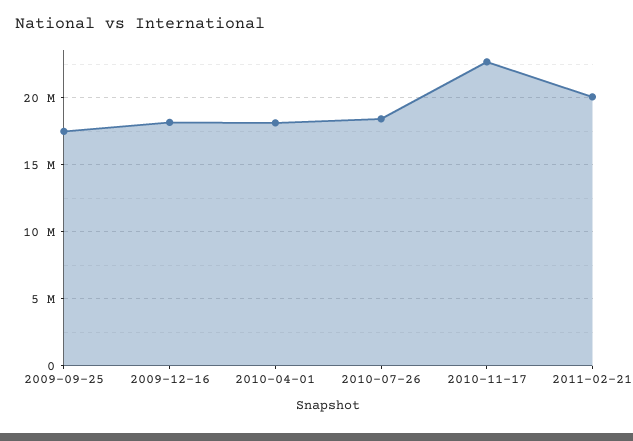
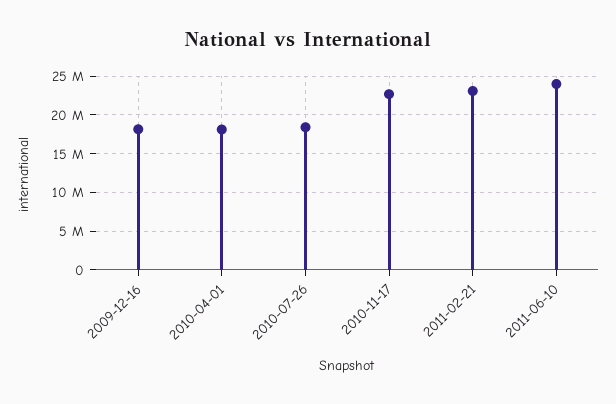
2009-09-25: 17500000 -> none
2011-02-21: 20000000 -> 23000000
2011-06-10: none -> 24000000

